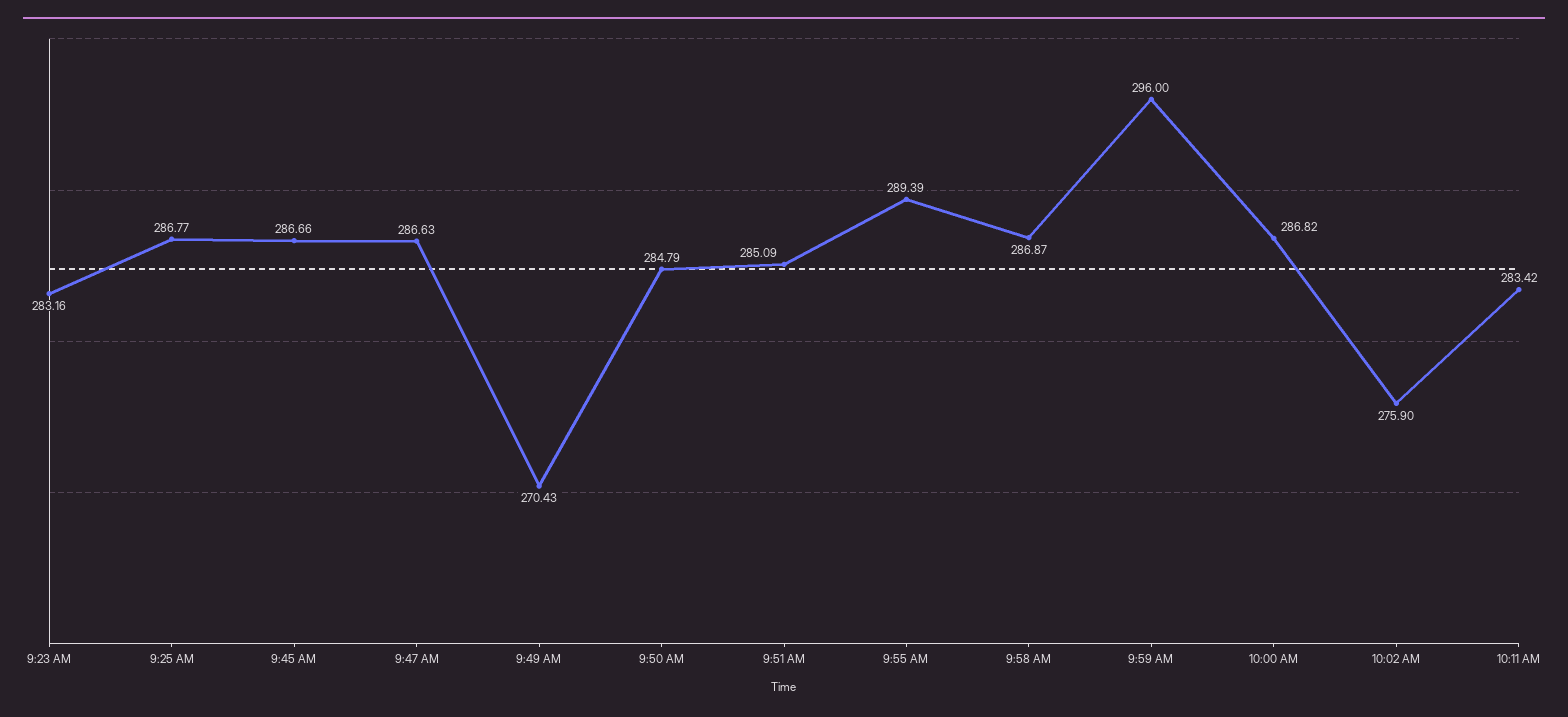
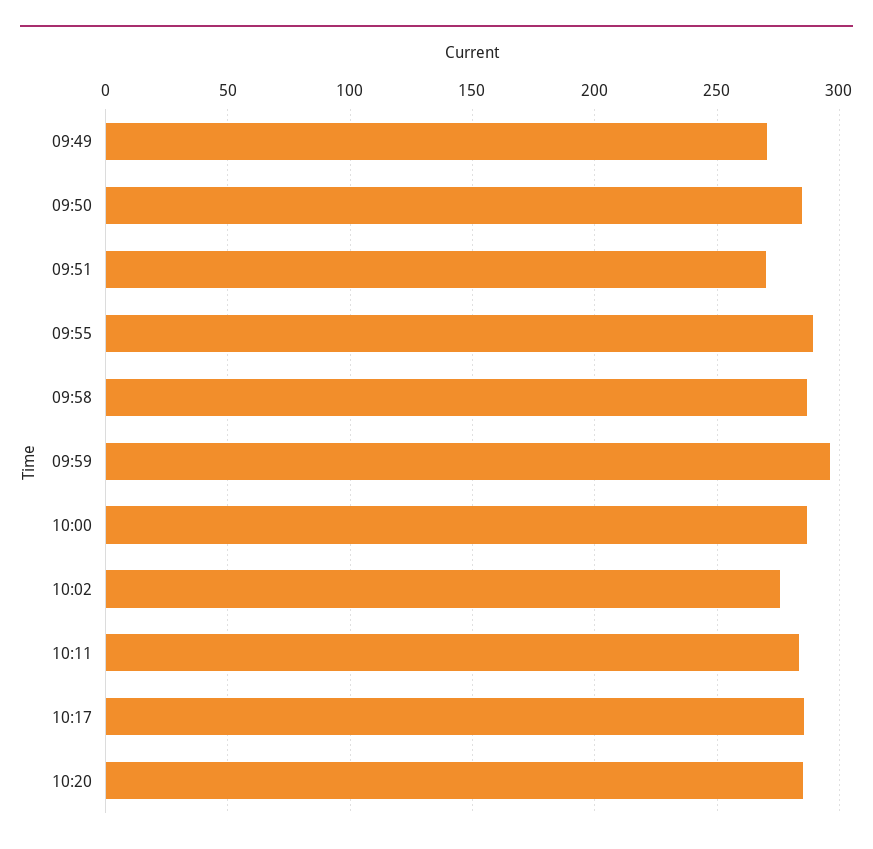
9:23 AM: 283.16 -> none
9:25 AM: 286.77 -> none
9:45 AM: 286.66 -> none
9:47 AM: 286.63 -> none
9:51 AM: 285.09 -> 270
10:17: none -> 285
10:20: none -> 285

